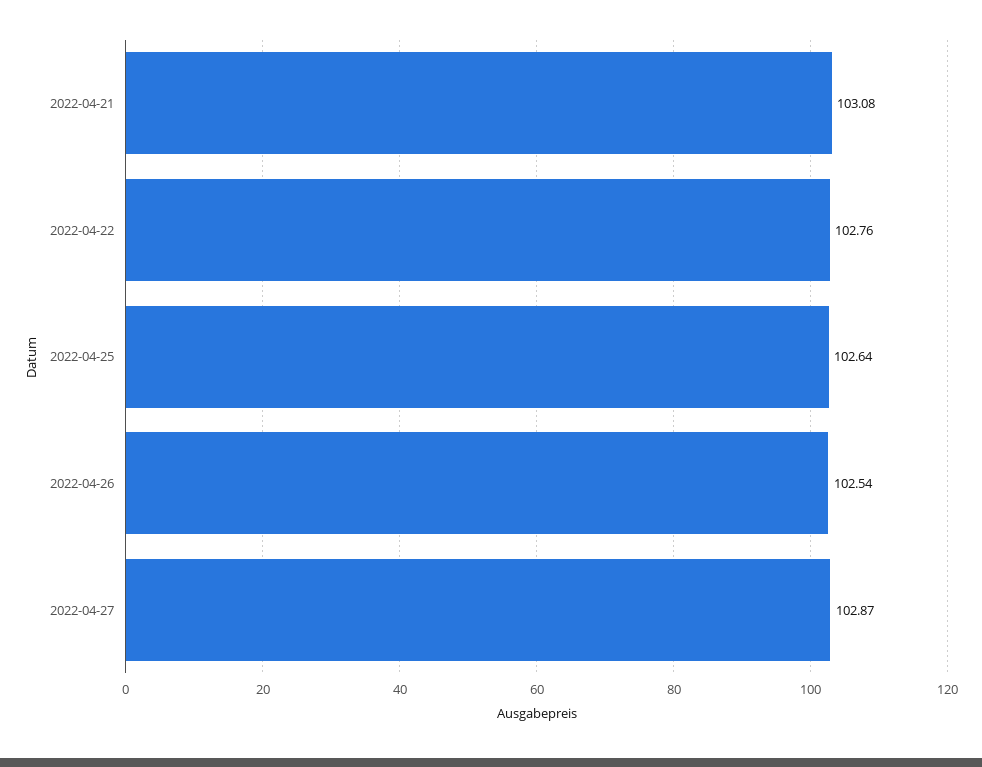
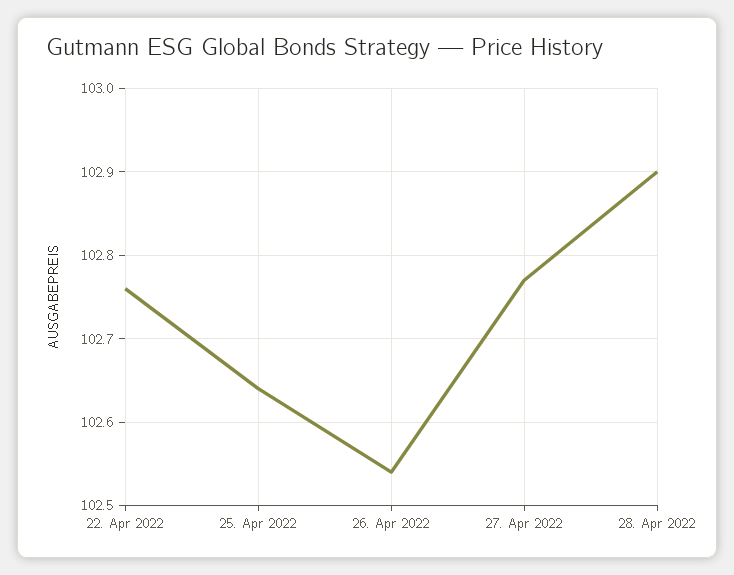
2022-04-21: 103.08 -> none
2022-04-27: 102.87 -> 102.77
28. Apr 2022: none -> 102.9

